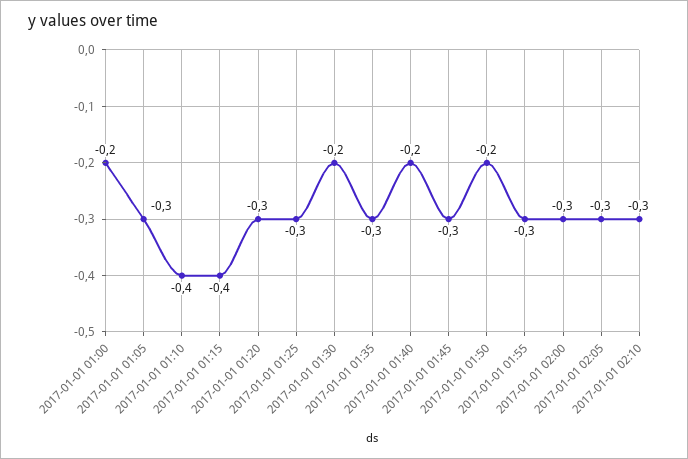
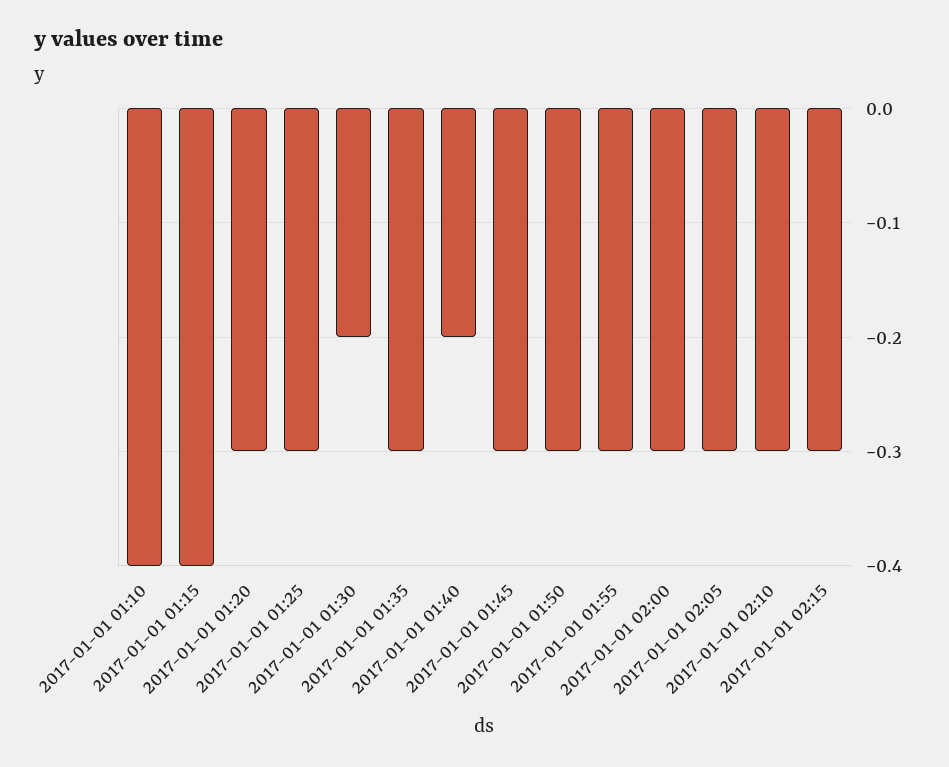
2017-01-01 01:00: -0.2 -> none
2017-01-01 01:05: -0.3 -> none
2017-01-01 01:50: -0.2 -> -0.3
2017-01-01 02:15: none -> -0.3

